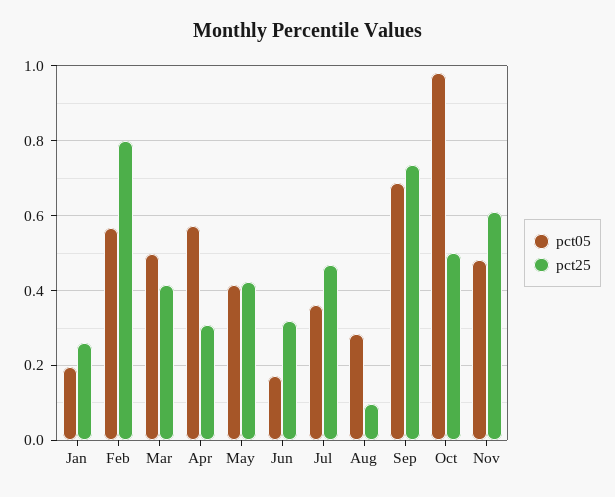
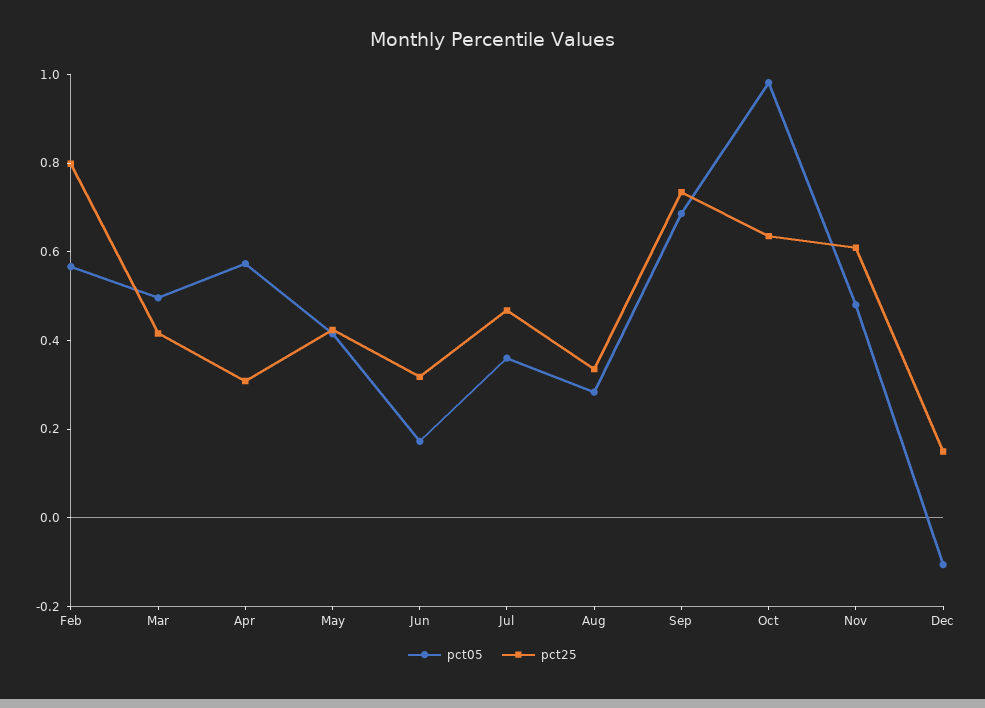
pct05, Jan: 0.2 -> none
pct25, Jan: 0.26 -> none
pct25, Aug: 0.1 -> 0.35
pct25, Oct: 0.5 -> 0.65
pct05, Dec: none -> -0.1
pct25, Dec: none -> 0.15

